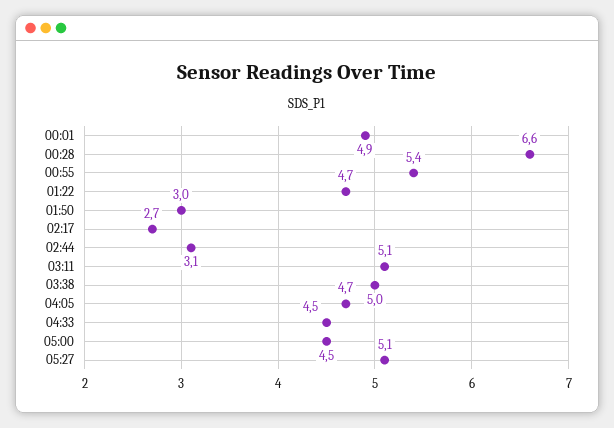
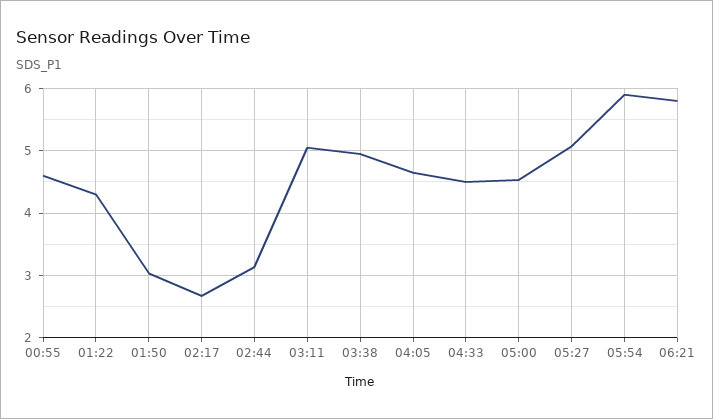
00:01: 4.9 -> none
00:28: 6.6 -> none
00:55: 5.4 -> 4.6
01:22: 4.7 -> 4.3
05:54: none -> 5.9
06:21: none -> 5.8

